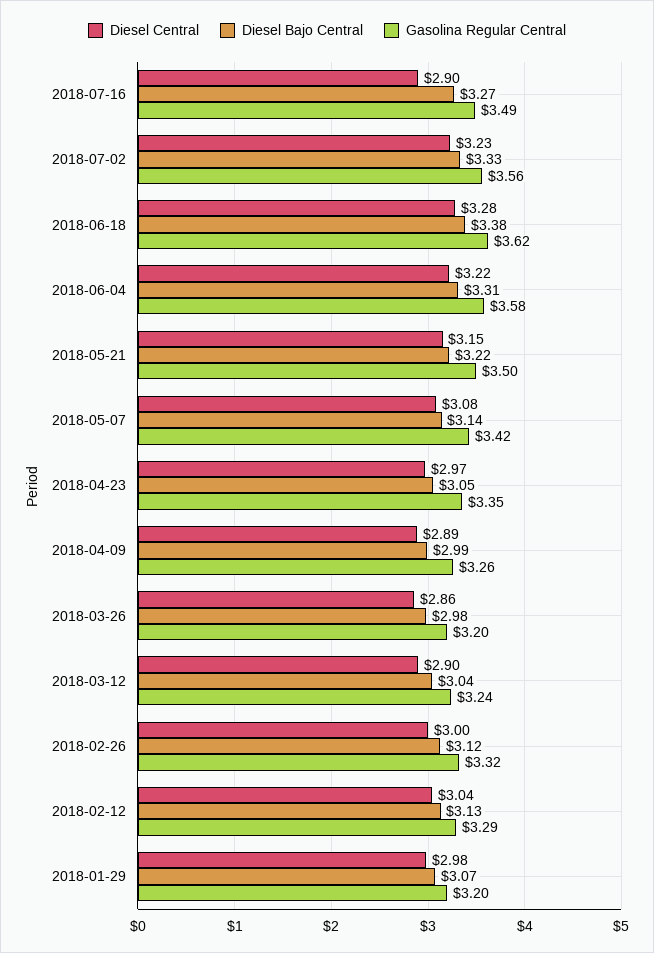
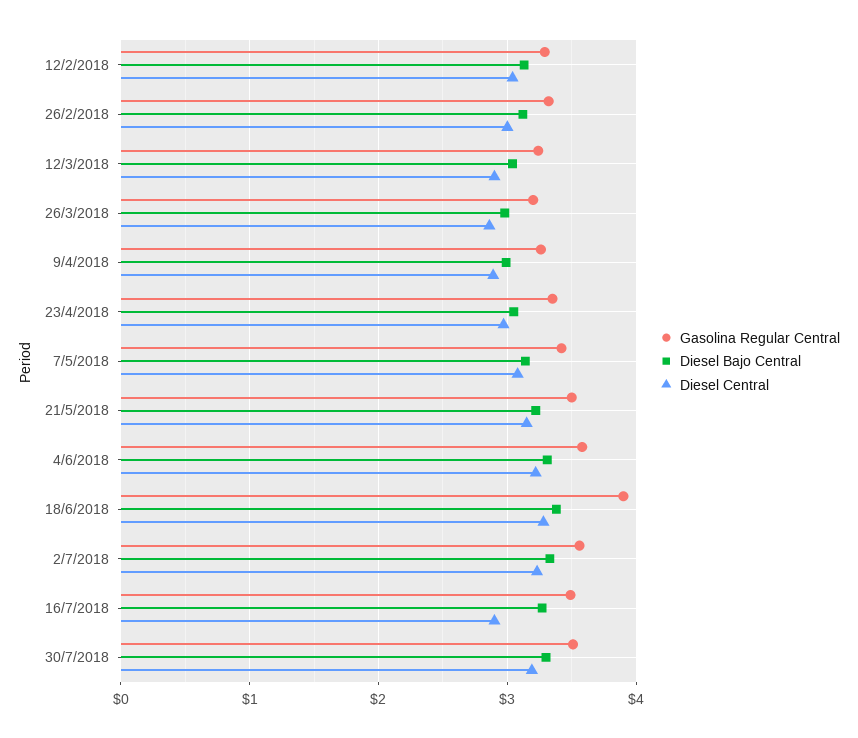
Gasolina Regular Central, 2018-06-18: 3.62 -> 3.9
Diesel Central, 2018-01-29: 2.98 -> none
Diesel Bajo Central, 2018-01-29: 3.07 -> none
Gasolina Regular Central, 2018-01-29: 3.2 -> none
Gasolina Regular Central, 30/7/2018: none -> 3.5
Diesel Bajo Central, 30/7/2018: none -> 3.3
Diesel Central, 30/7/2018: none -> 3.2

